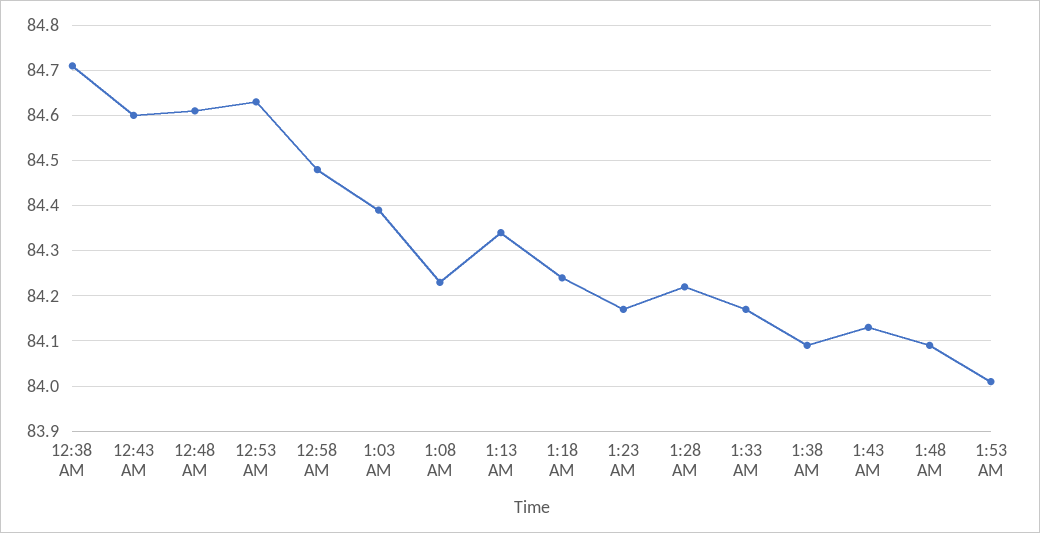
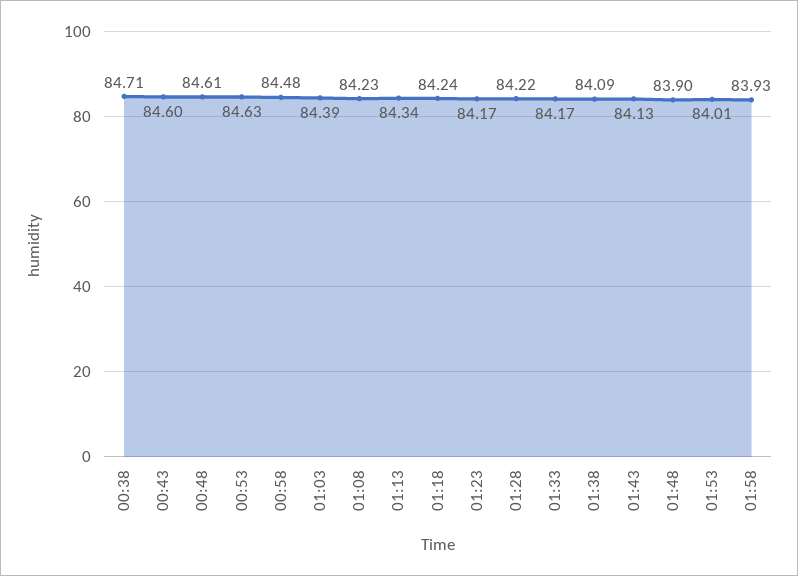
1:48 AM: 84.1 -> 83.9
01:58: none -> 83.93

